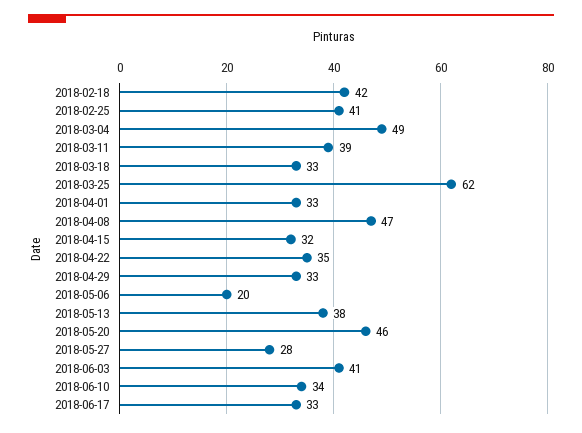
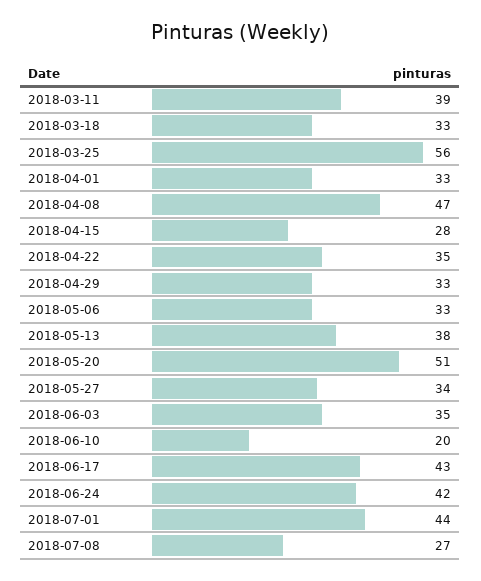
2018-02-18: 42 -> none
2018-02-25: 41 -> none
2018-03-04: 49 -> none
2018-03-25: 62 -> 56
2018-04-15: 32 -> 28
2018-05-06: 20 -> 33
2018-05-20: 46 -> 51
2018-05-27: 28 -> 34
2018-06-03: 41 -> 35
2018-06-10: 34 -> 20
2018-06-17: 33 -> 43
2018-06-24: none -> 42
2018-07-01: none -> 44
2018-07-08: none -> 27

